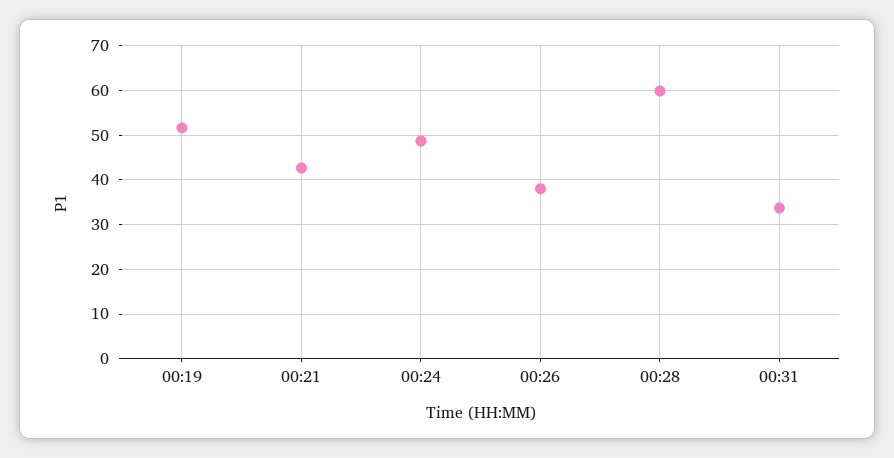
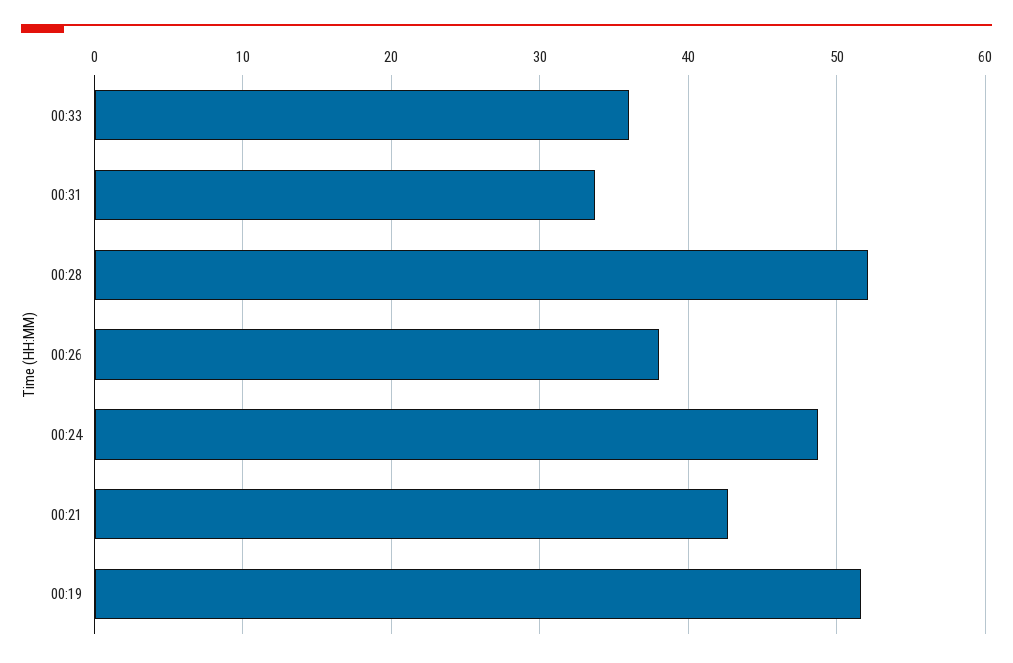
00:28: 60 -> 52
00:33: none -> 36

